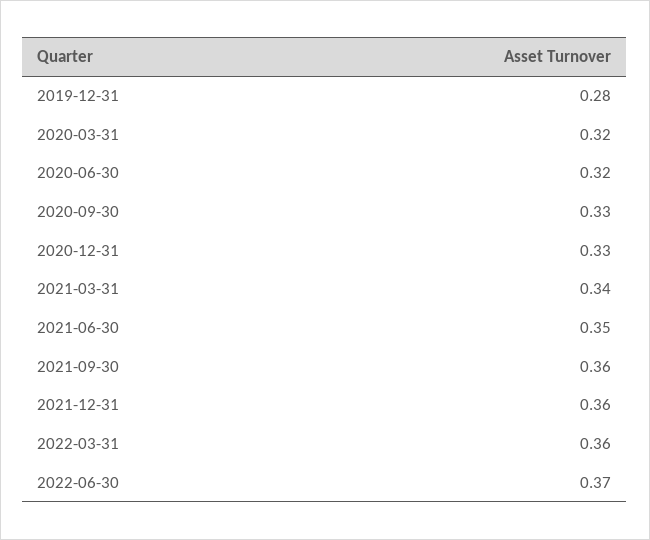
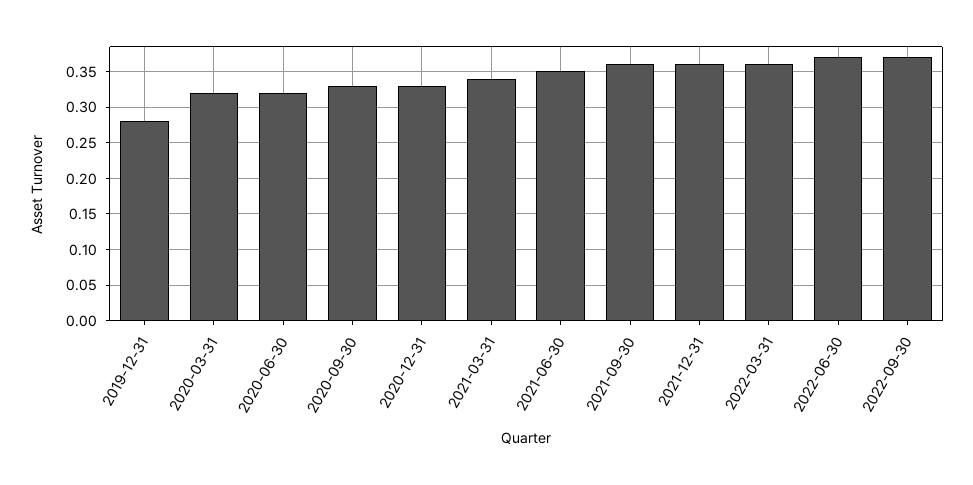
2022-09-30: none -> 0.37

